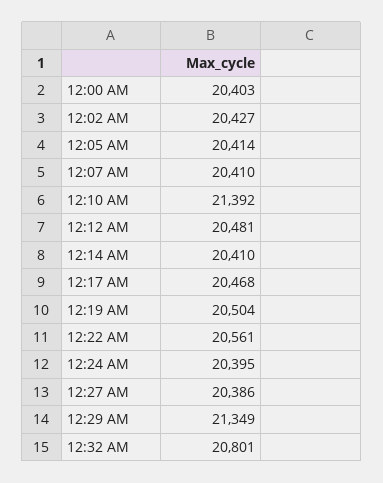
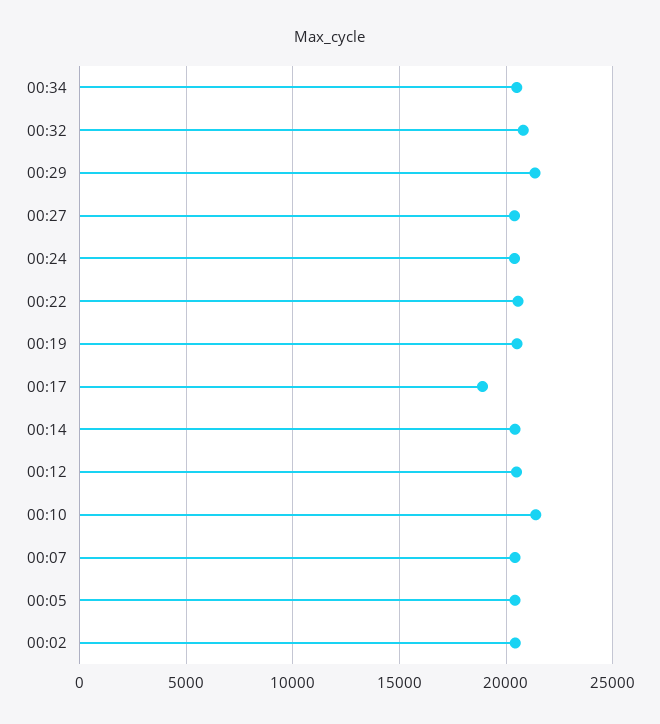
12:00 AM: 20403 -> none
12:17 AM: 20468 -> 19000
00:34: none -> 20500

